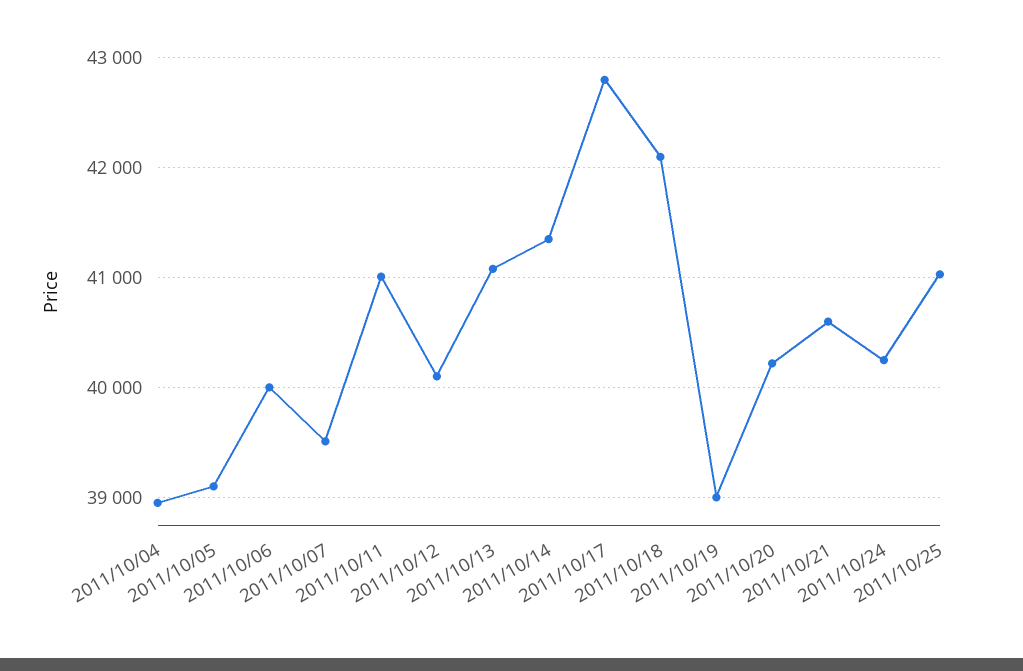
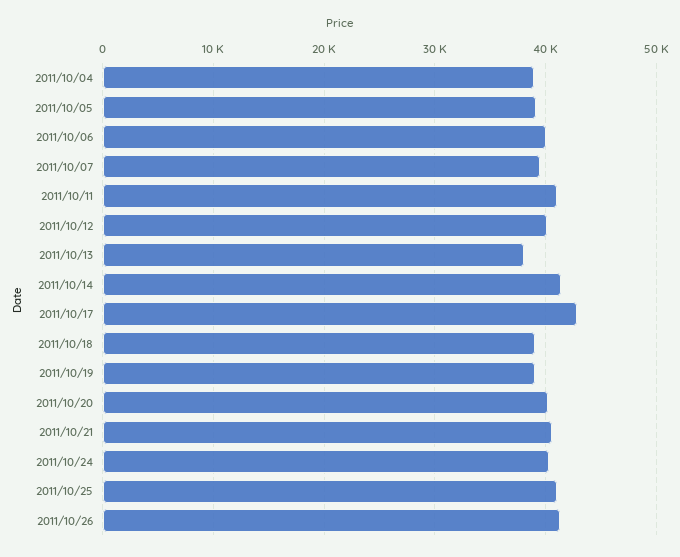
2011/10/13: 41100 -> 38000
2011/10/18: 42100 -> 39000
2011/10/26: none -> 41000

